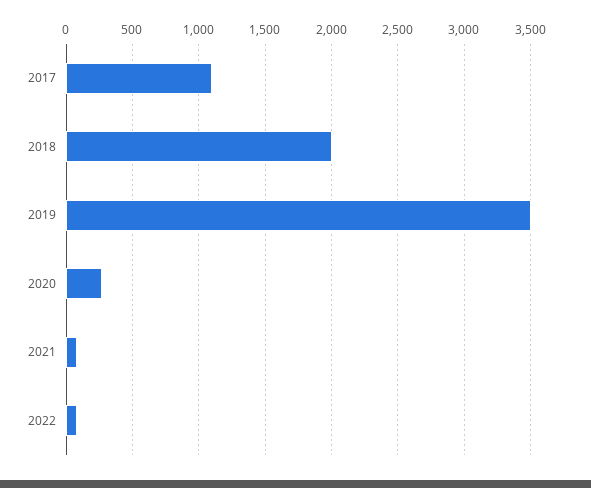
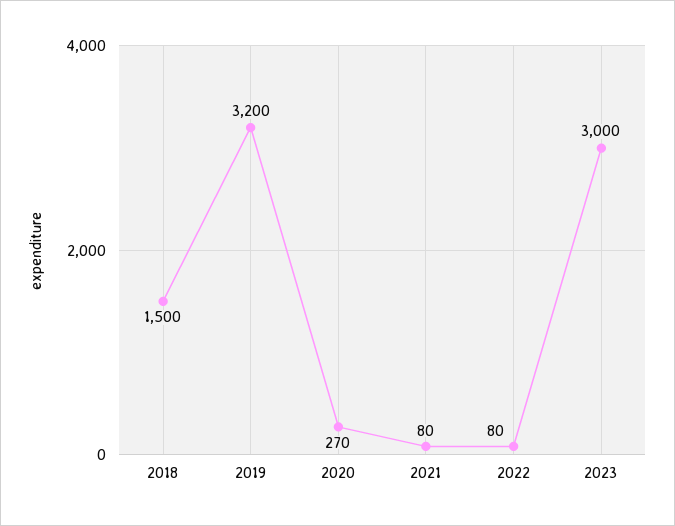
2017: 1100 -> none
2018: 2000 -> 1500
2019: 3500 -> 3200
2023: none -> 3000

